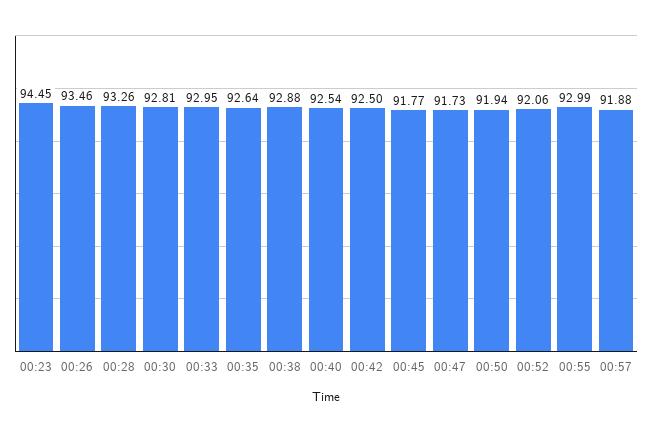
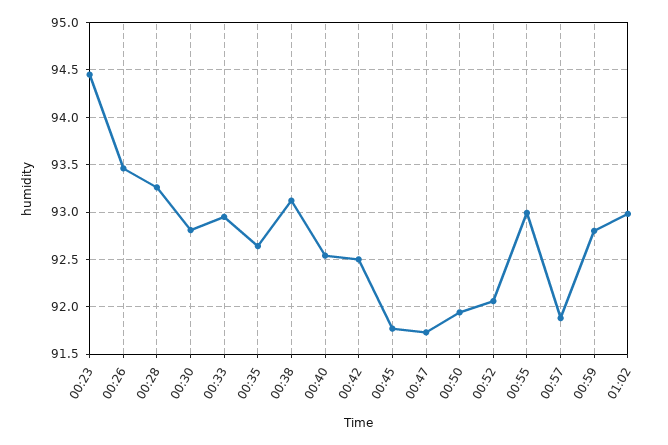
00:38: 92.88 -> 93.1
00:59: none -> 92.8
01:02: none -> 93

